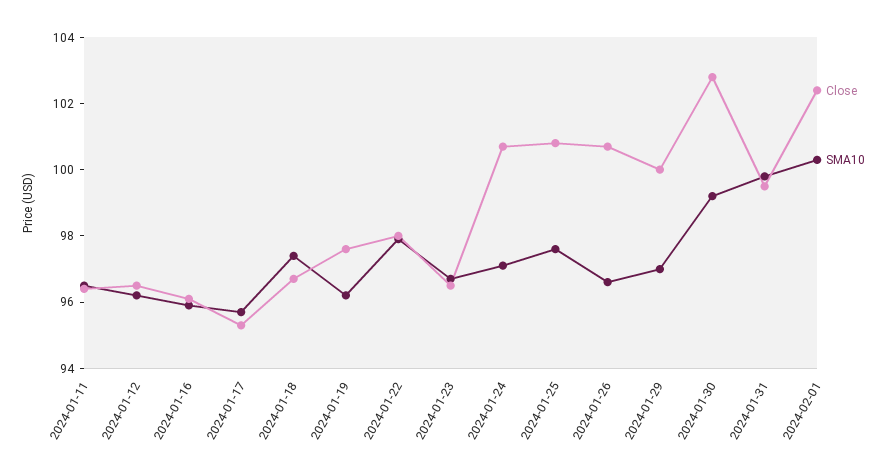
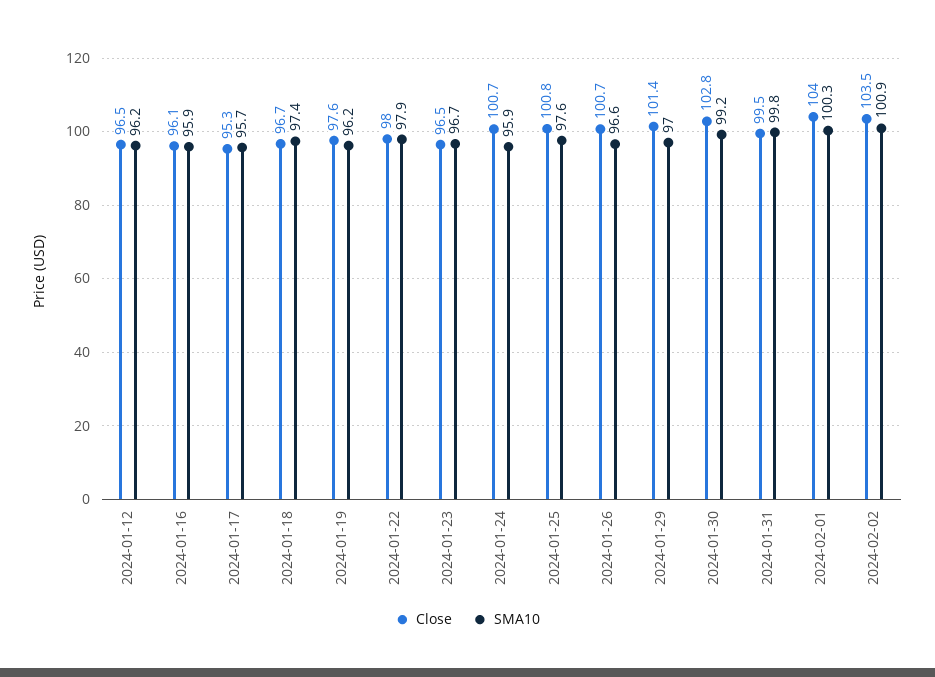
Close, 2024-01-11: 96.5 -> none
SMA10, 2024-01-11: 96.5 -> none
SMA10, 2024-01-24: 97 -> 95.9
Close, 2024-01-29: 100 -> 101.4
Close, 2024-02-01: 102.5 -> 104
Close, 2024-02-02: none -> 103.5
SMA10, 2024-02-02: none -> 100.9

